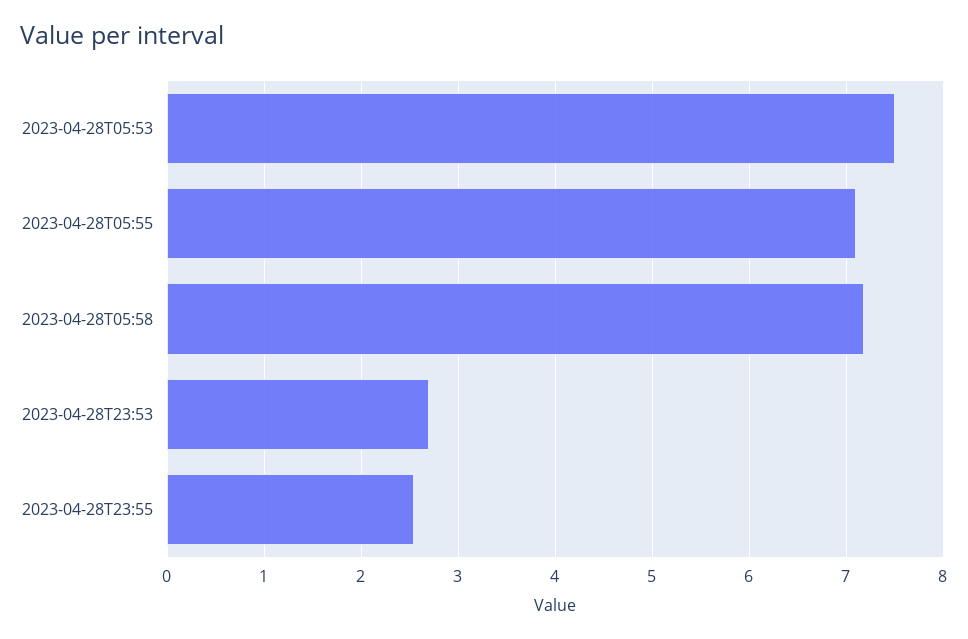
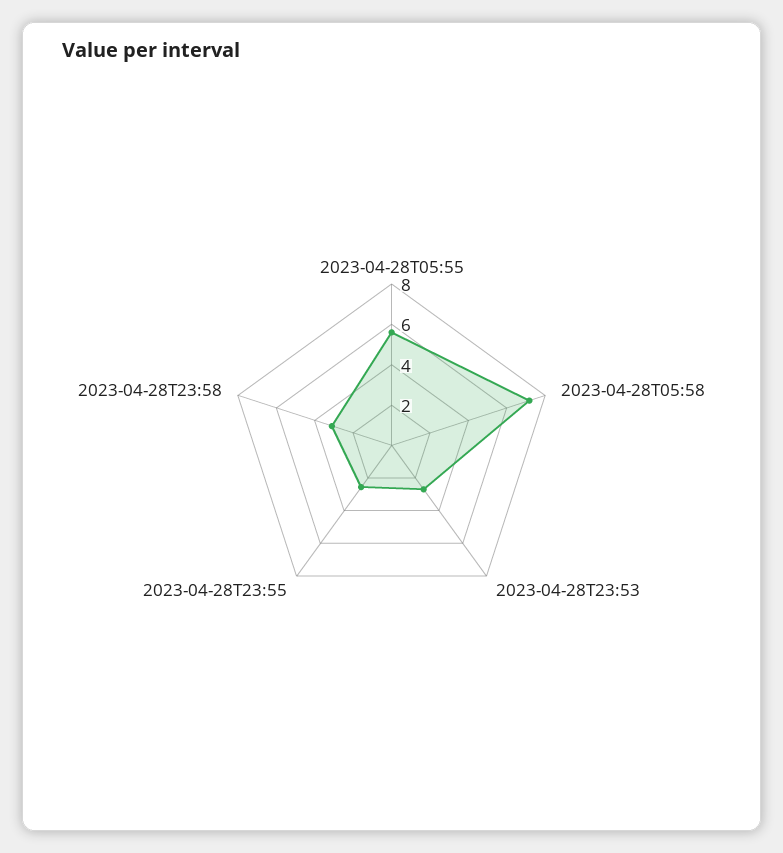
2023-04-28T05:53: 7.5 -> none
2023-04-28T05:55: 7.1 -> 5.5
2023-04-28T23:58: none -> 3

